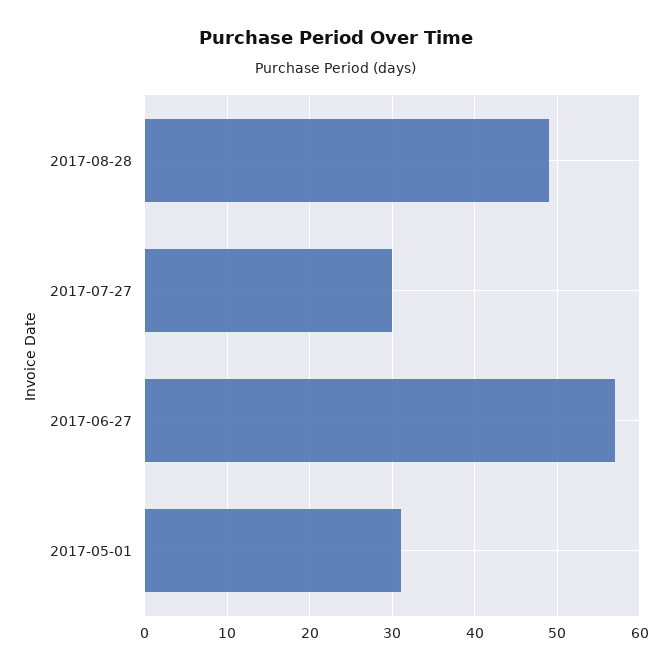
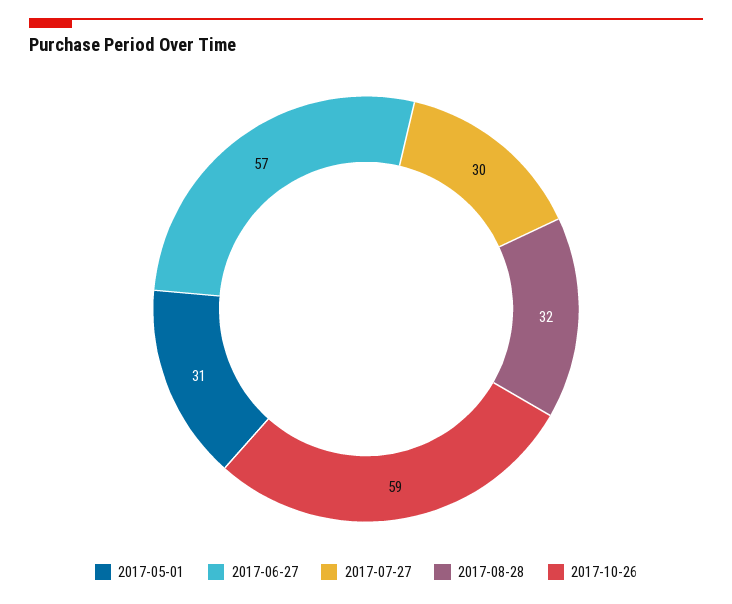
2017-08-28: 49 -> 32
2017-10-26: none -> 59

